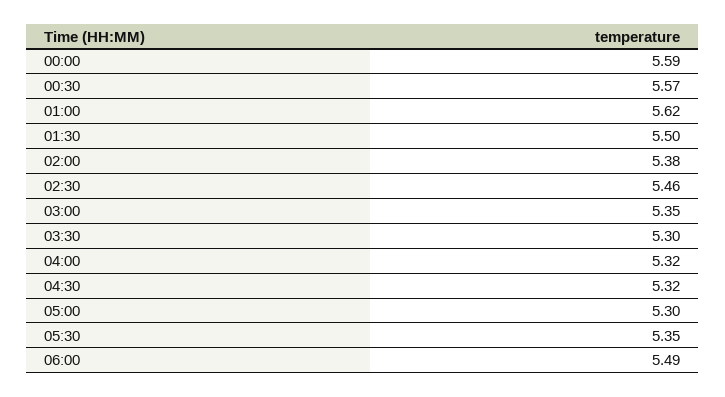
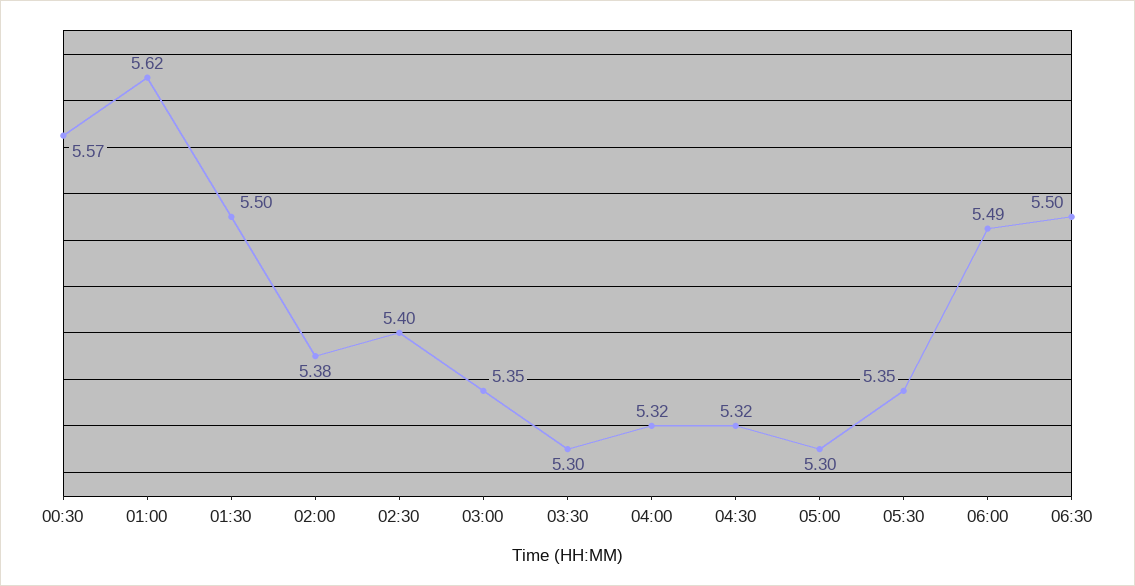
00:00: 5.59 -> none
02:30: 5.46 -> 5.4
06:30: none -> 5.5

